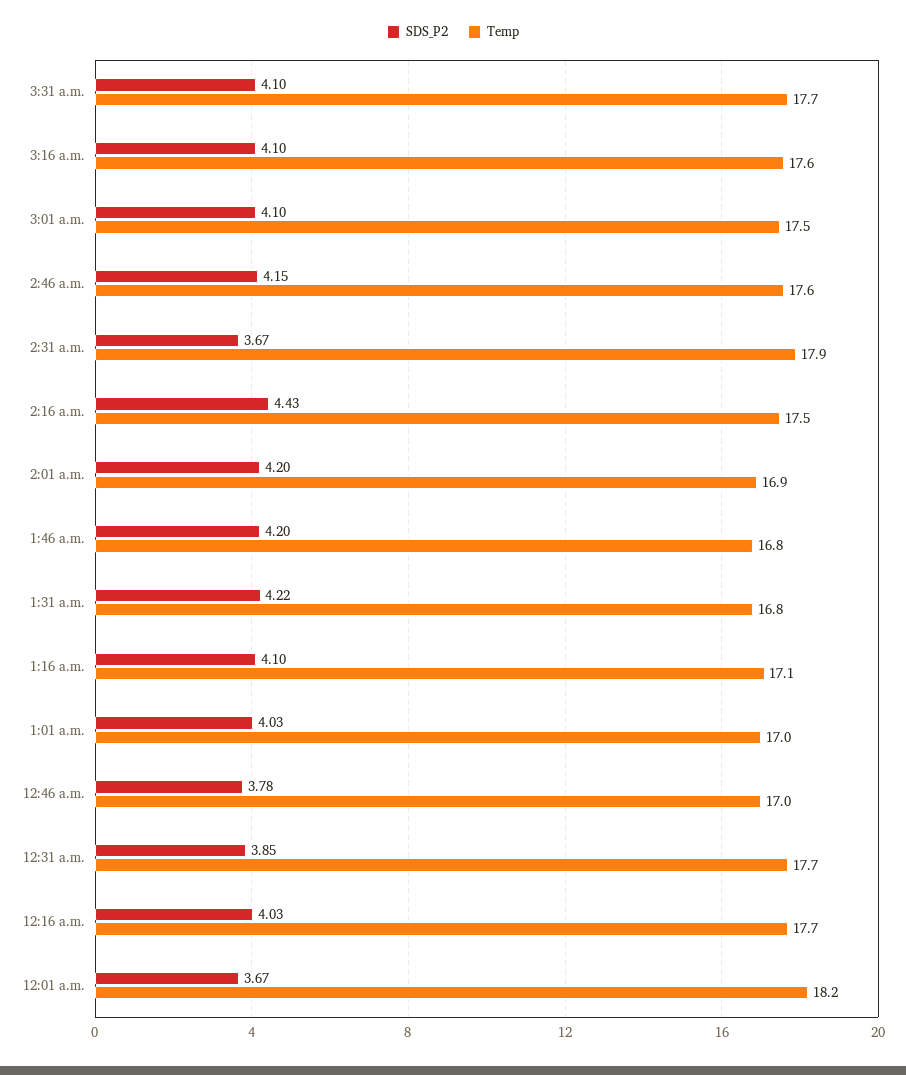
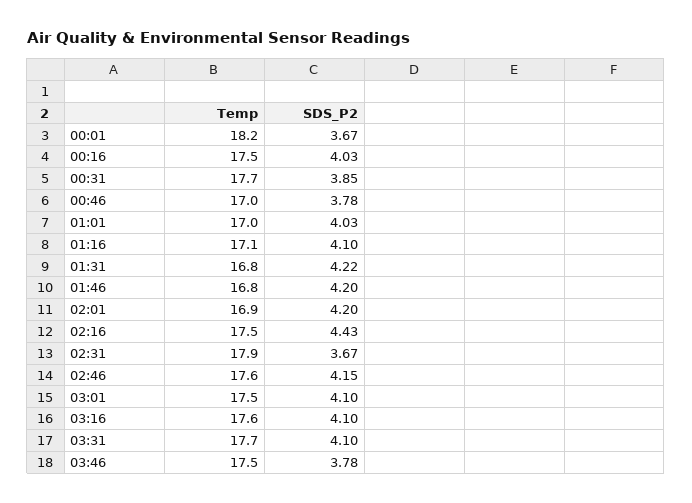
Temp, 12:16 a.m.: 17.7 -> 17.5
Temp, 03:46: none -> 17.5
SDS_P2, 03:46: none -> 3.78

